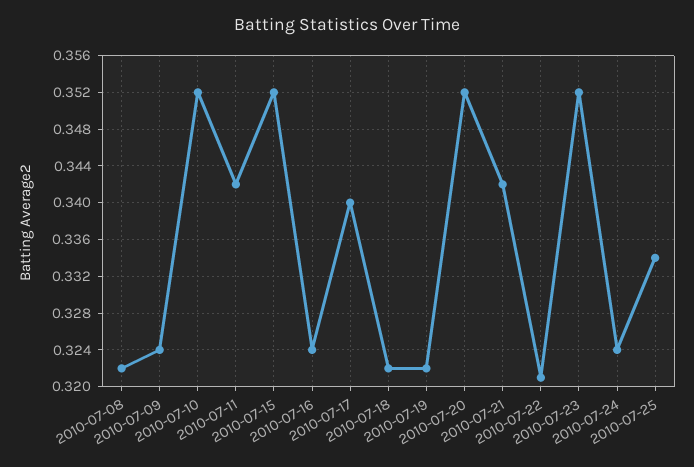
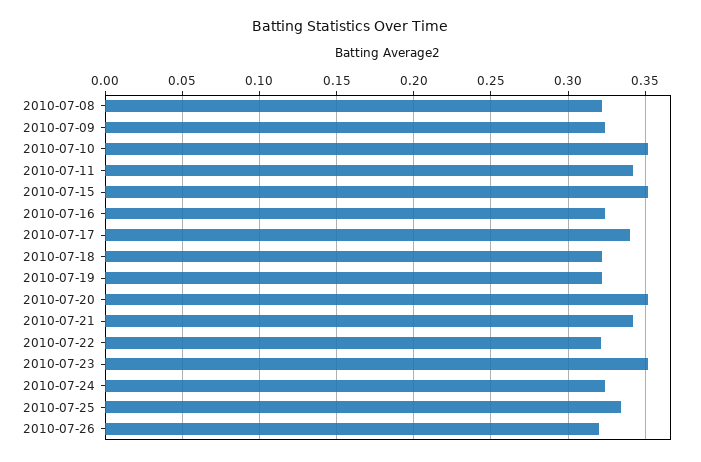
2010-07-26: none -> 0.32

